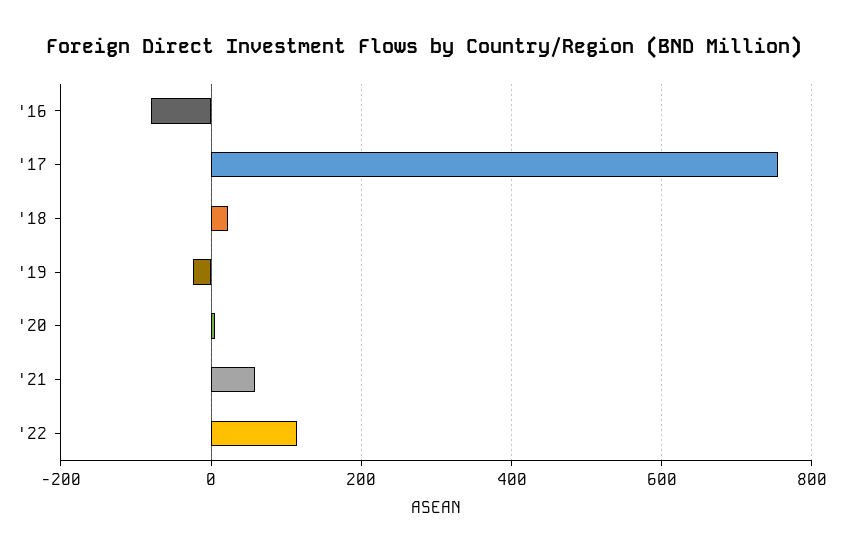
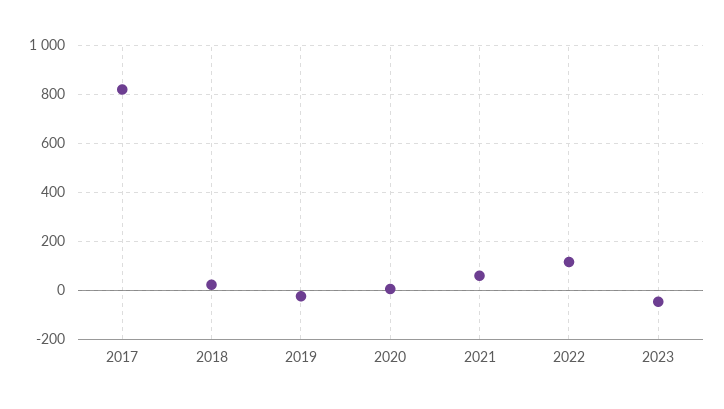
'16: -80 -> none
'17: 760 -> 825
2023: none -> -50

